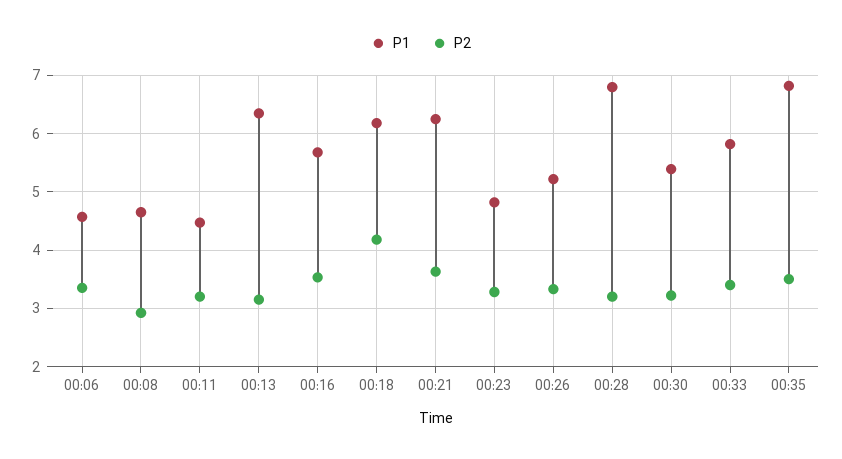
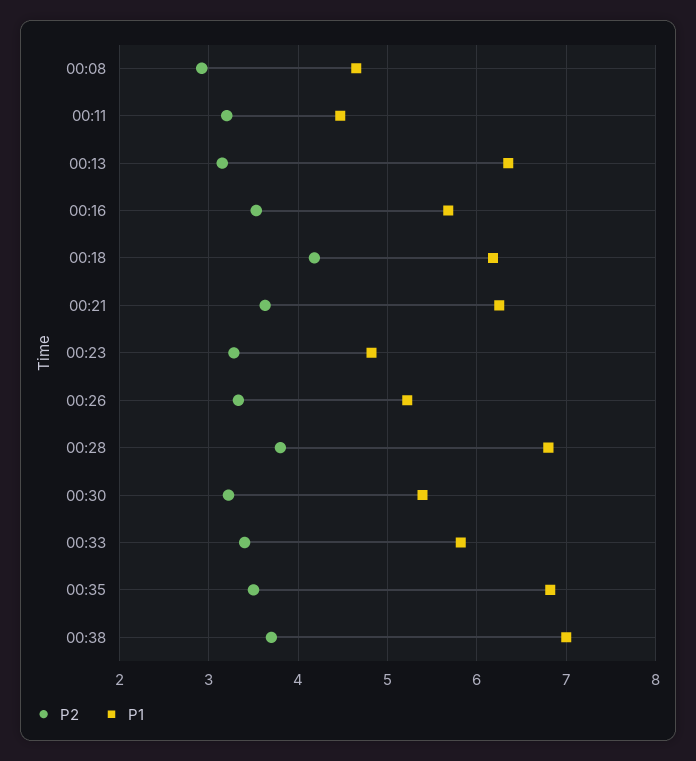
P1, 00:06: 4.6 -> none
P2, 00:06: 3.4 -> none
P2, 00:28: 3.2 -> 3.8
P2, 00:38: none -> 3.7
P1, 00:38: none -> 7

